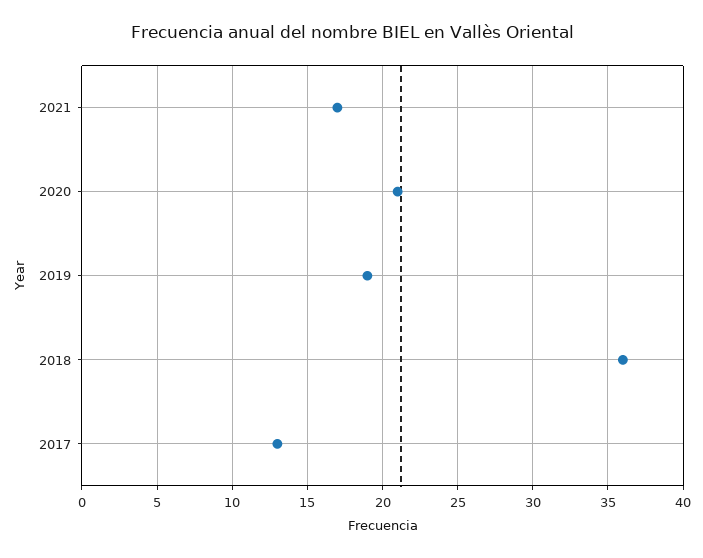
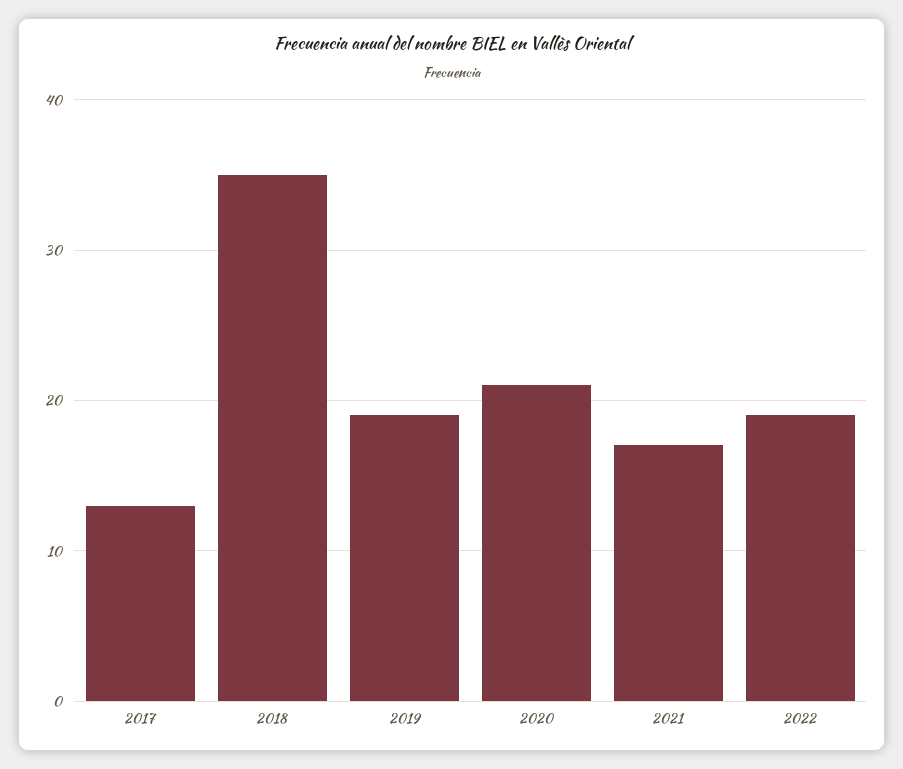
2018: 36 -> 35
2022: none -> 19

